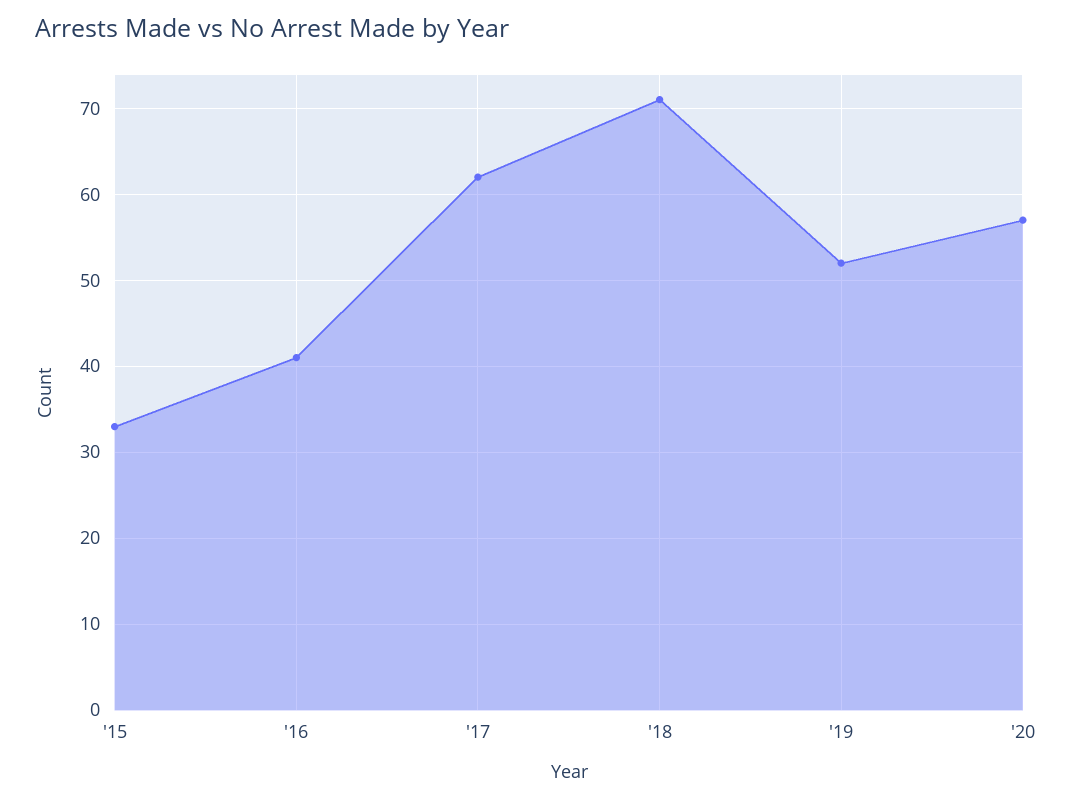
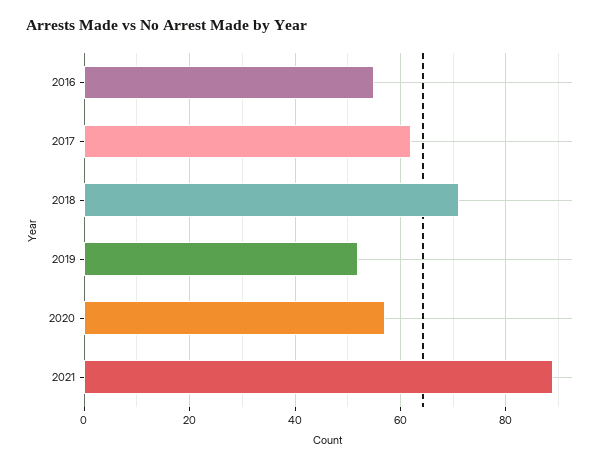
'15: 33 -> none
'16: 41 -> 55
2021: none -> 90

